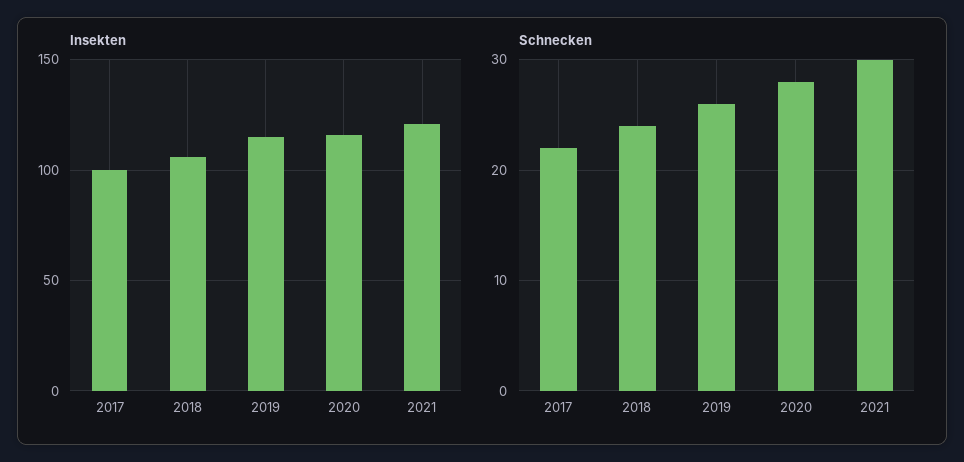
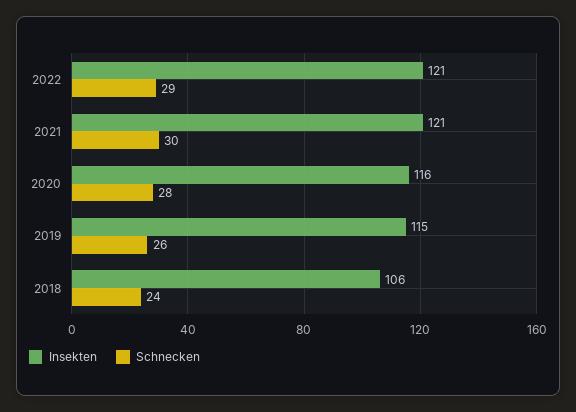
Insekten, 2017: 100 -> none
Schnecken, 2017: 22 -> none
Insekten, 2022: none -> 121
Schnecken, 2022: none -> 29

